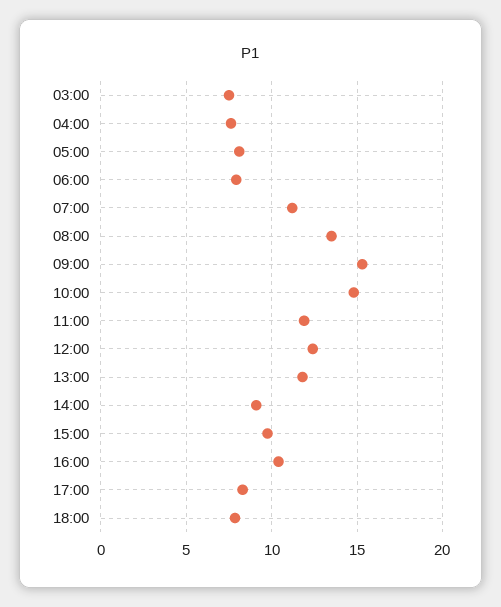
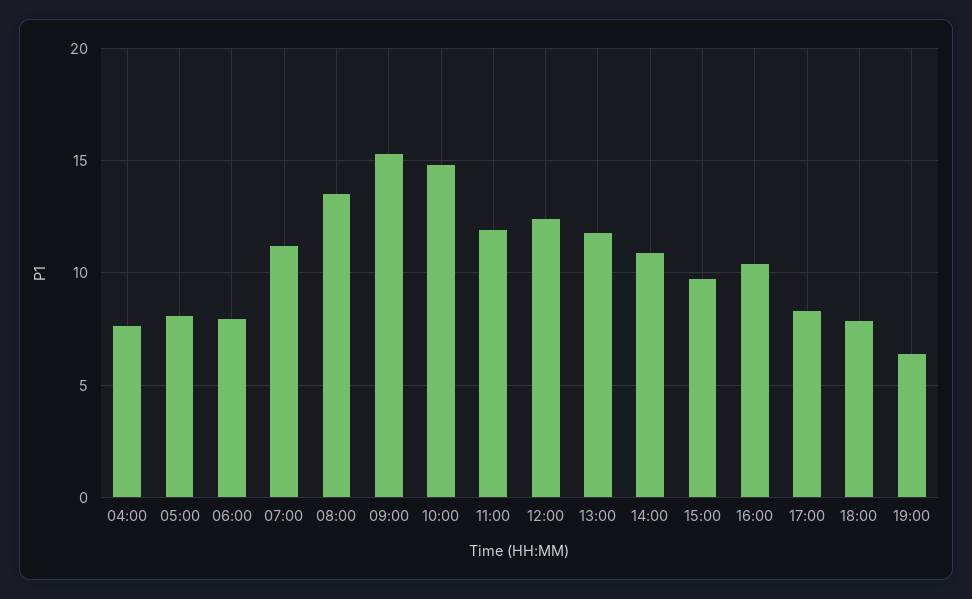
03:00: 7.5 -> none
14:00: 9 -> 11
19:00: none -> 6.5

